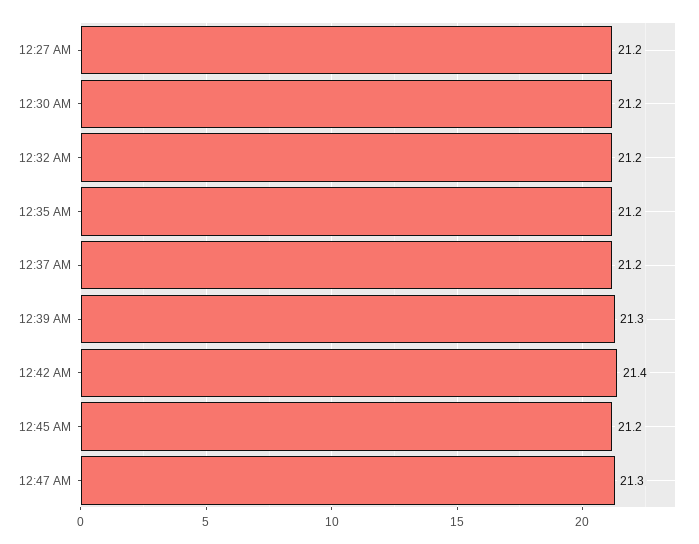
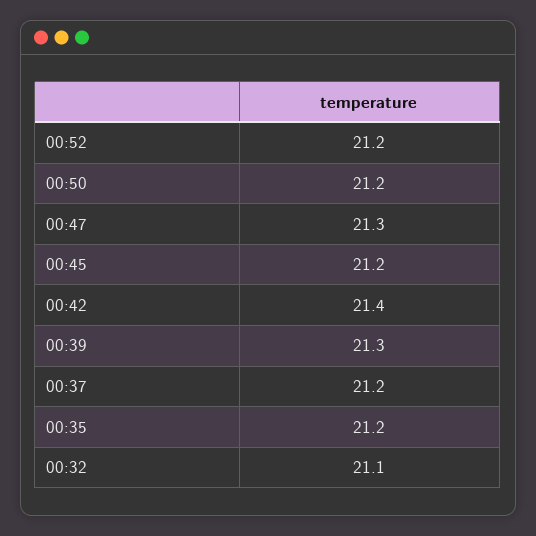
12:27 AM: 21.2 -> none
12:30 AM: 21.2 -> none
12:32 AM: 21.2 -> 21.1
00:52: none -> 21.2
00:50: none -> 21.2

